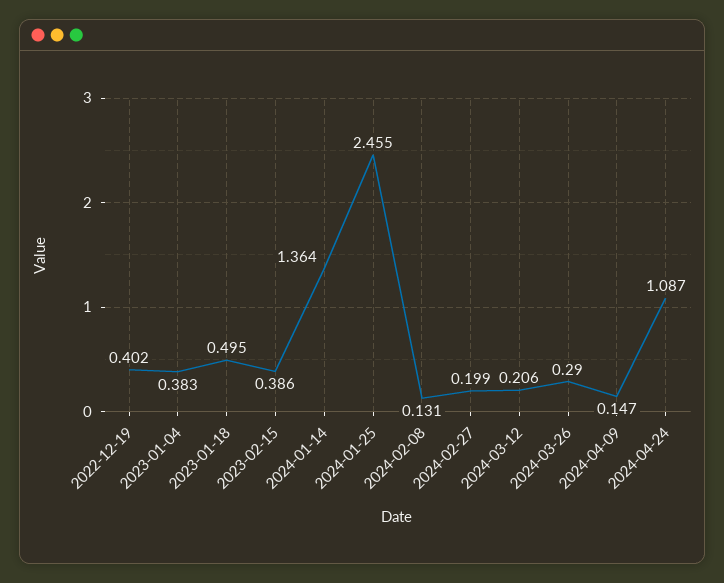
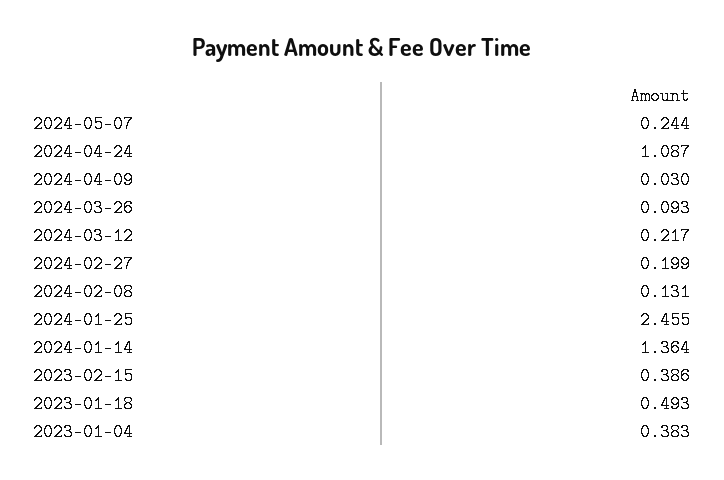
2022-12-19: 0.402 -> none
2023-01-18: 0.495 -> 0.493
2024-03-12: 0.206 -> 0.217
2024-03-26: 0.29 -> 0.093
2024-04-09: 0.147 -> 0.03
2024-05-07: none -> 0.244

